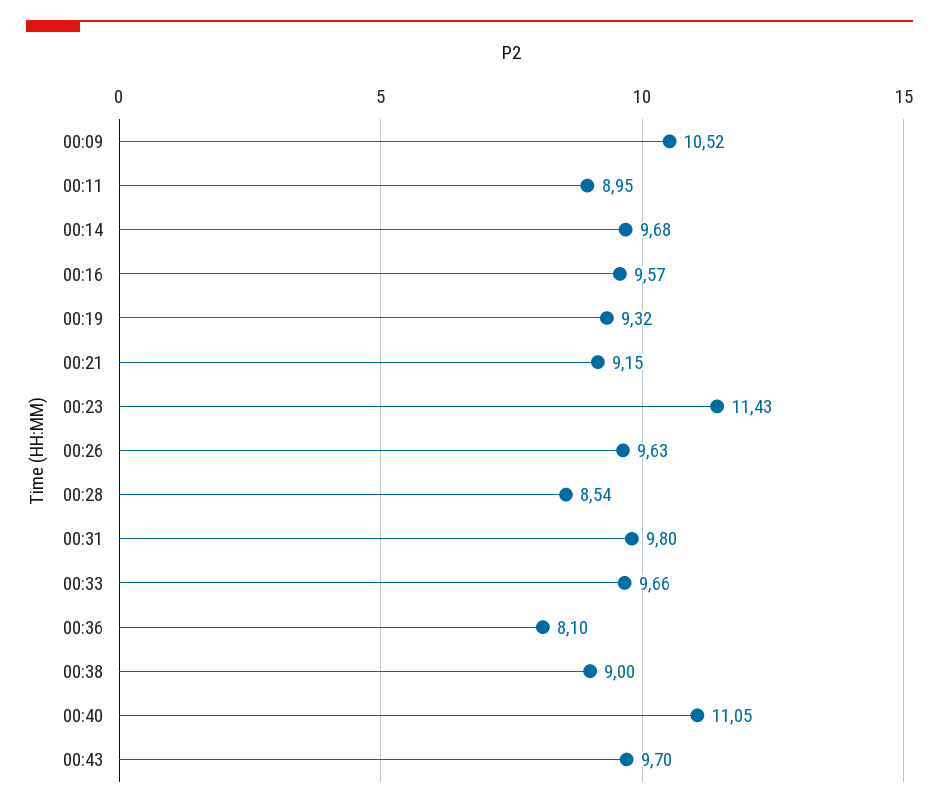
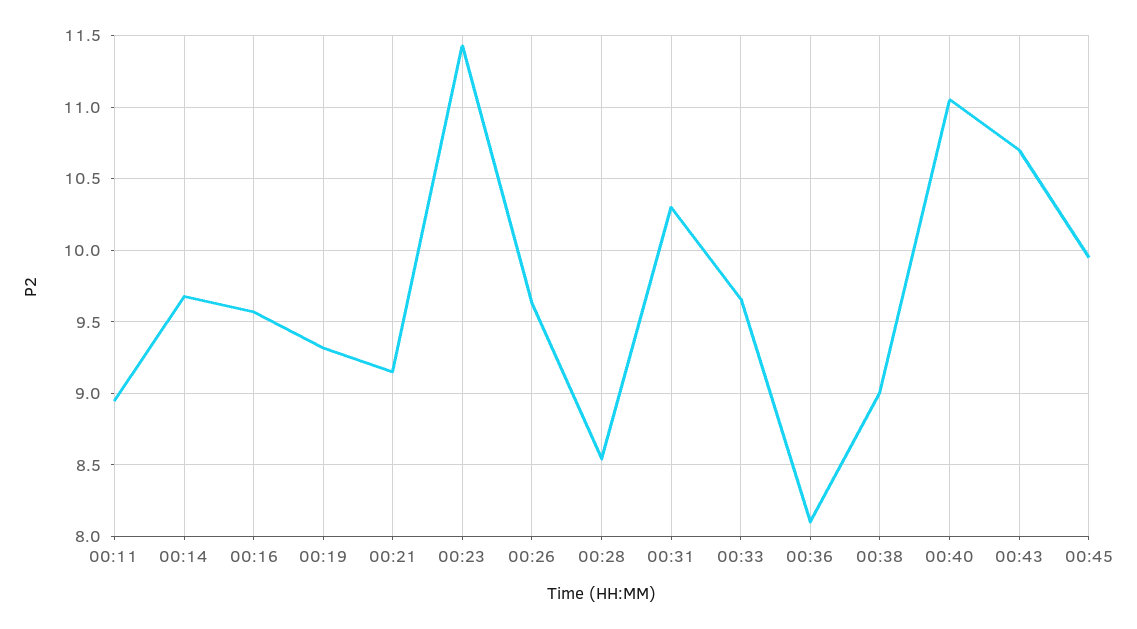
00:09: 10.52 -> none
00:31: 9.8 -> 10.3
00:43: 9.7 -> 10.7
00:45: none -> 9.95

